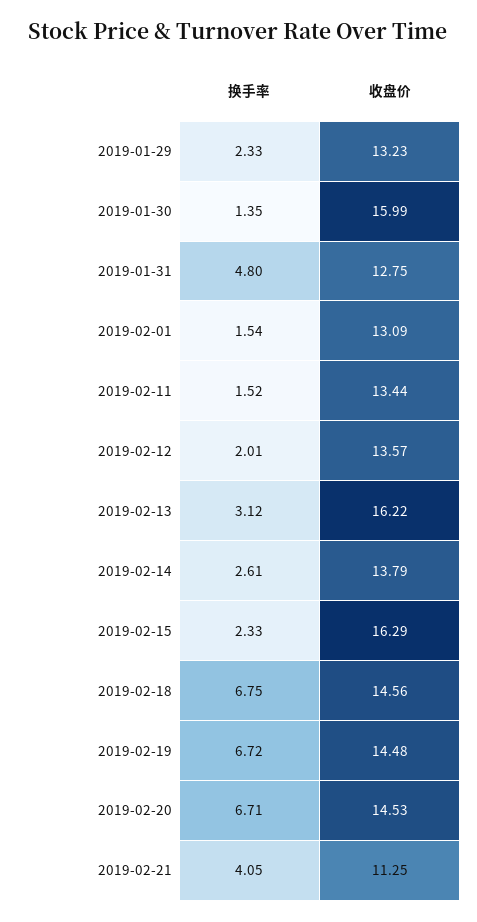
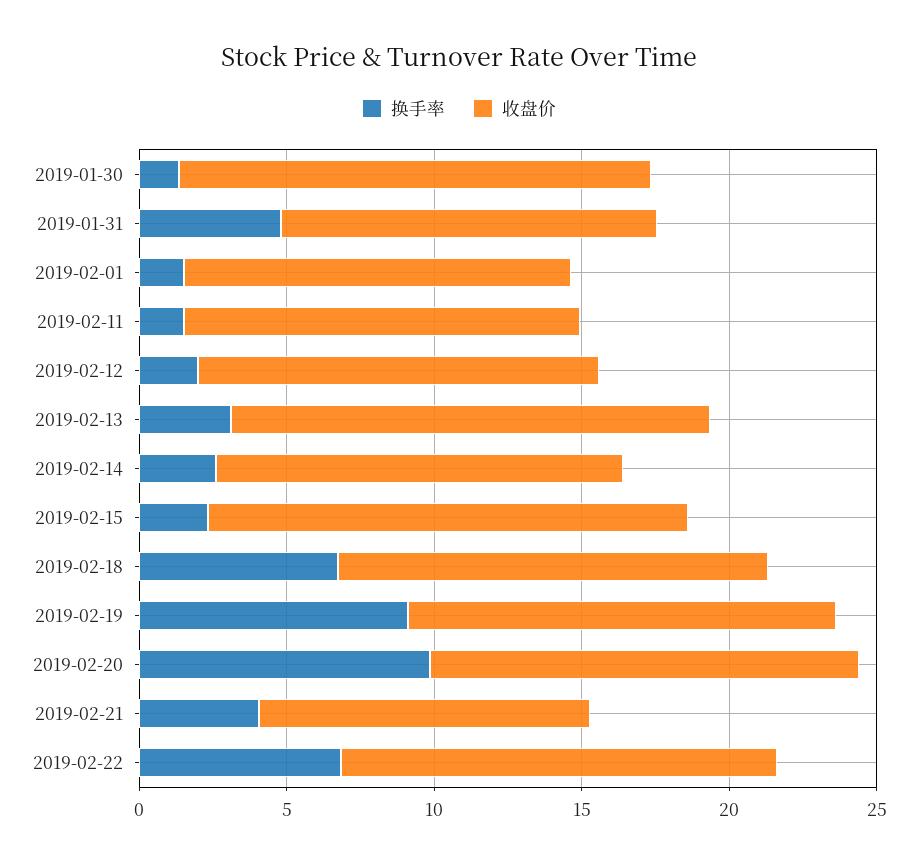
换手率, 2019-01-29: 2.33 -> none
收盘价, 2019-01-29: 13.23 -> none
换手率, 2019-02-19: 6.72 -> 9
换手率, 2019-02-20: 6.71 -> 10
换手率, 2019-02-22: none -> 7
收盘价, 2019-02-22: none -> 15

